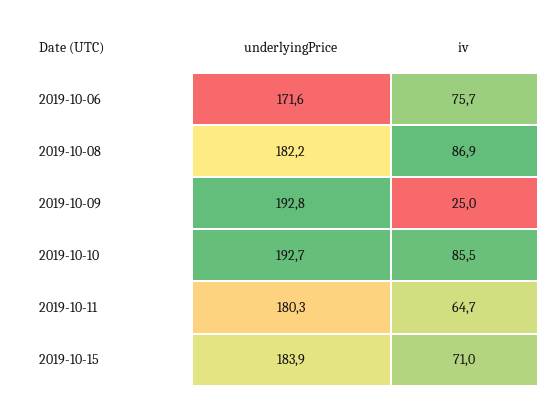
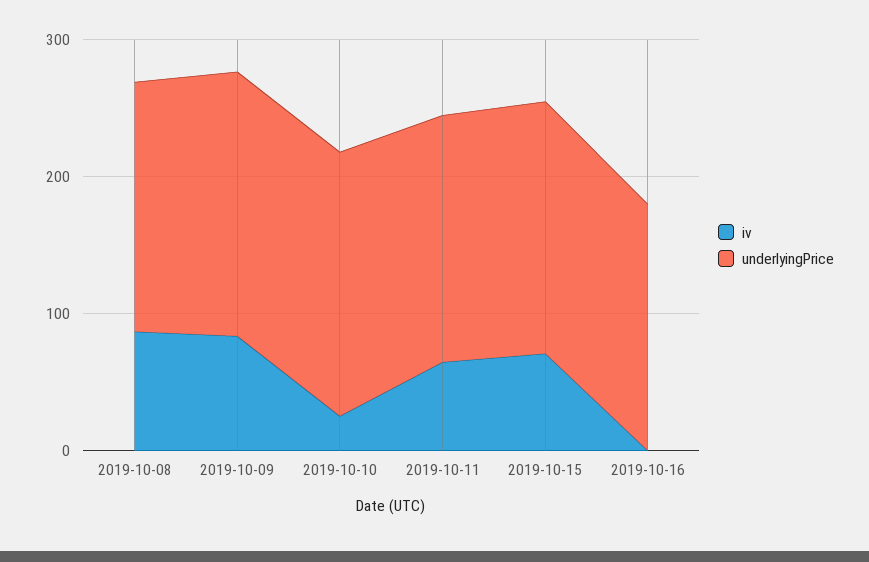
underlyingPrice, 2019-10-06: 171.6 -> none
iv, 2019-10-06: 75.7 -> none
iv, 2019-10-09: 25 -> 80
iv, 2019-10-10: 85.5 -> 20
iv, 2019-10-16: none -> 0
underlyingPrice, 2019-10-16: none -> 180

